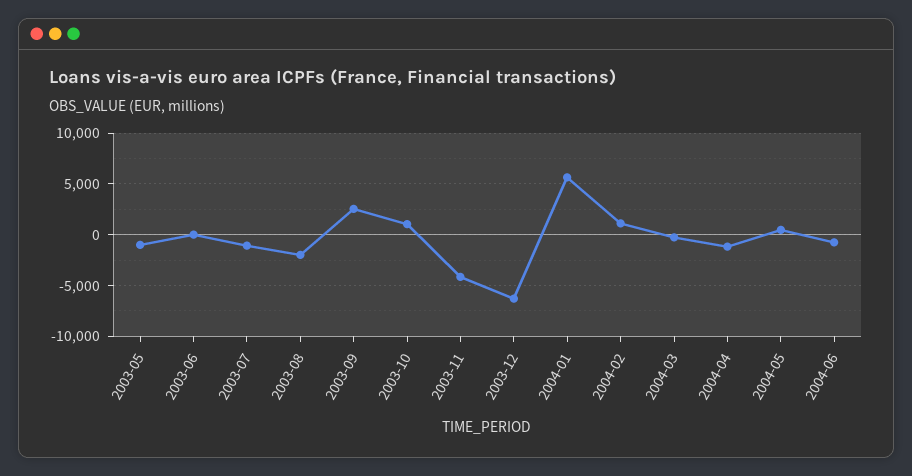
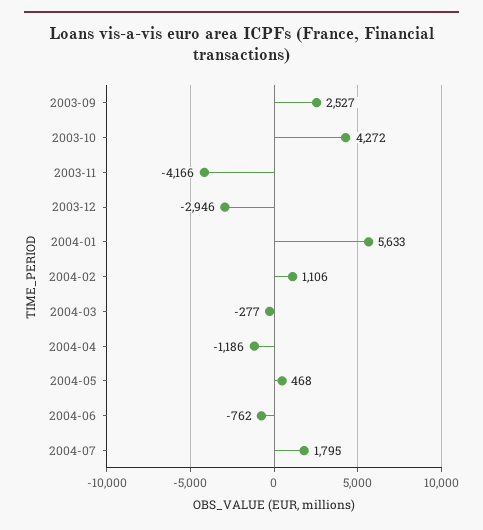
2003-05: -1000 -> none
2003-06: 0 -> none
2003-07: -1000 -> none
2003-08: -2000 -> none
2003-10: 1000 -> 4272
2003-12: -6000 -> -2946
2004-07: none -> 1795

